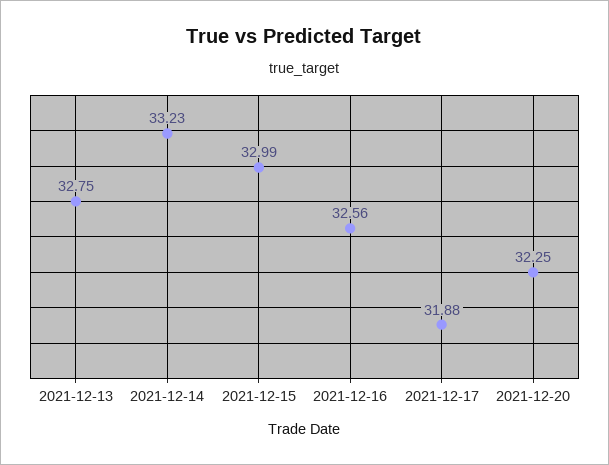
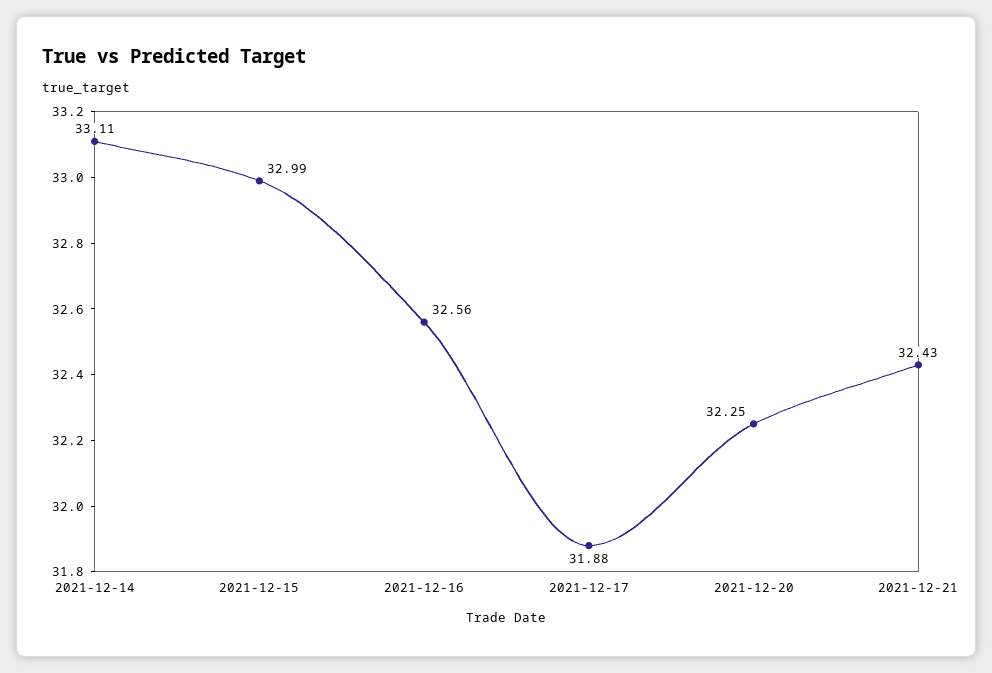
2021-12-13: 32.75 -> none
2021-12-14: 33.23 -> 33.11
2021-12-21: none -> 32.43

